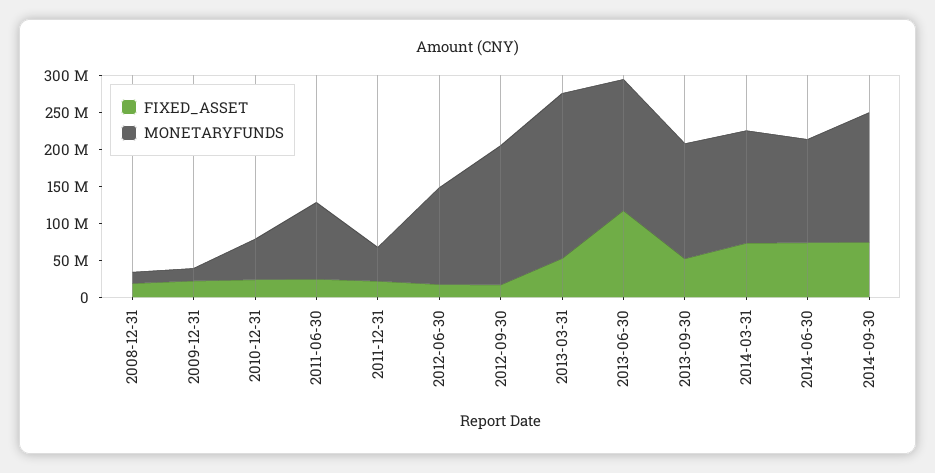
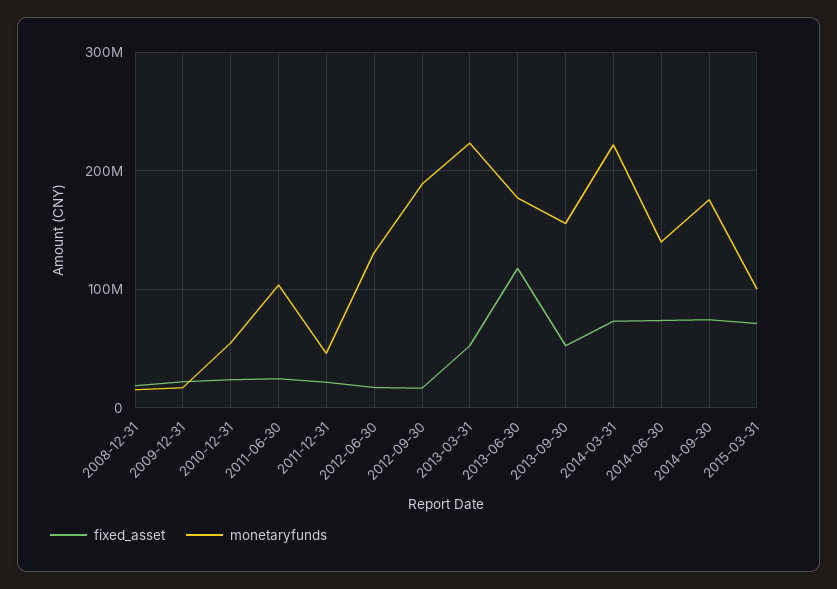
MONETARYFUNDS, 2014-03-31: 150000000 -> 220000000
FIXED_ASSET, 2015-03-31: none -> 70000000
MONETARYFUNDS, 2015-03-31: none -> 100000000

